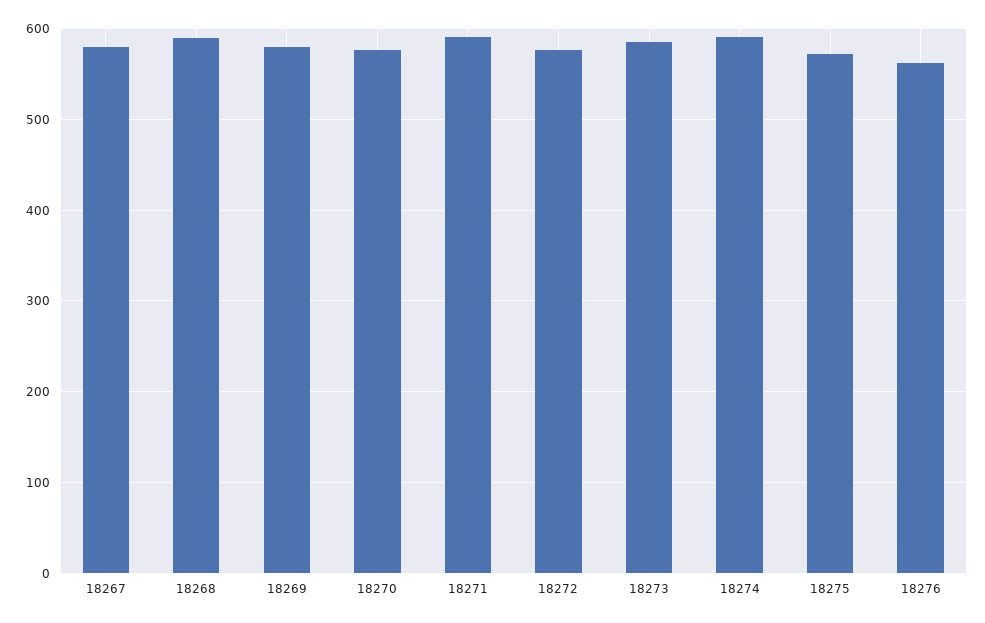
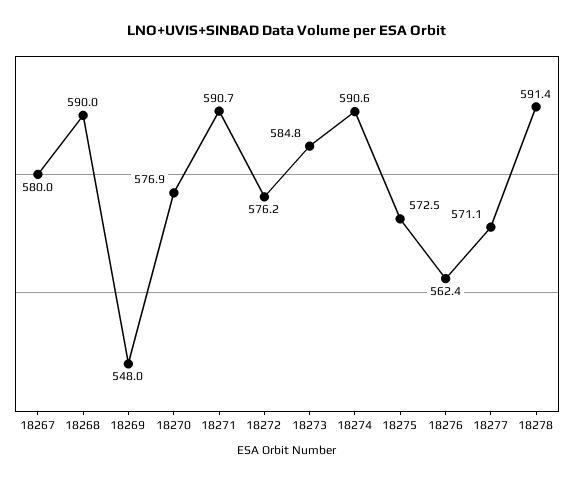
18269: 580 -> 548
18277: none -> 571.1
18278: none -> 591.4

